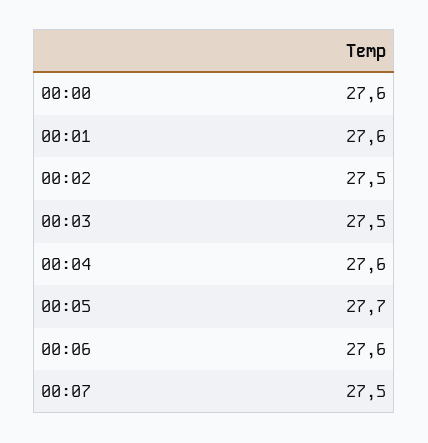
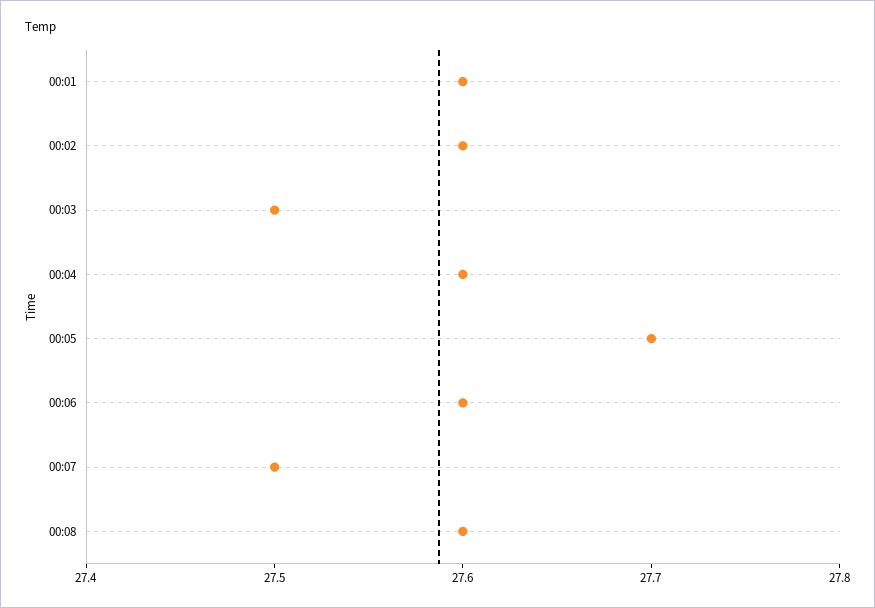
00:00: 27.6 -> none
00:02: 27.5 -> 27.6
00:08: none -> 27.6

